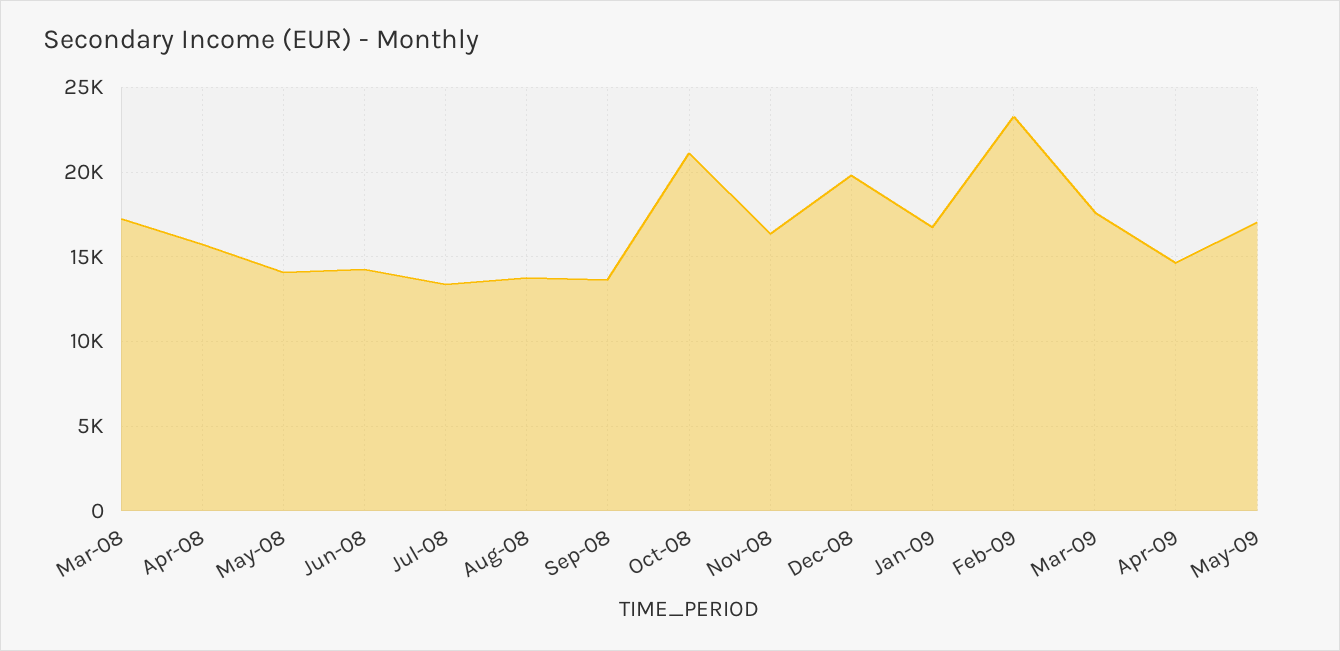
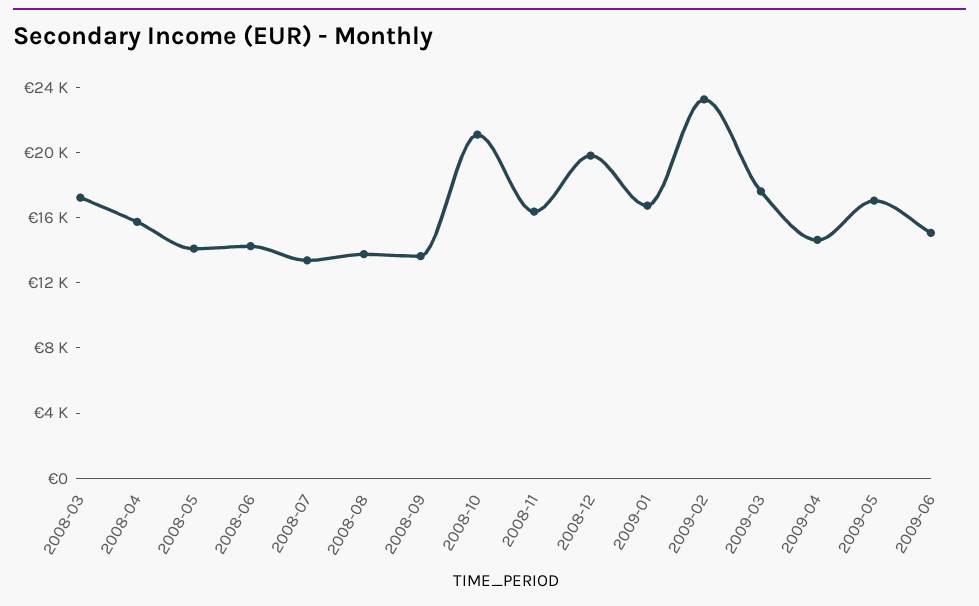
2009-06: none -> 15000

